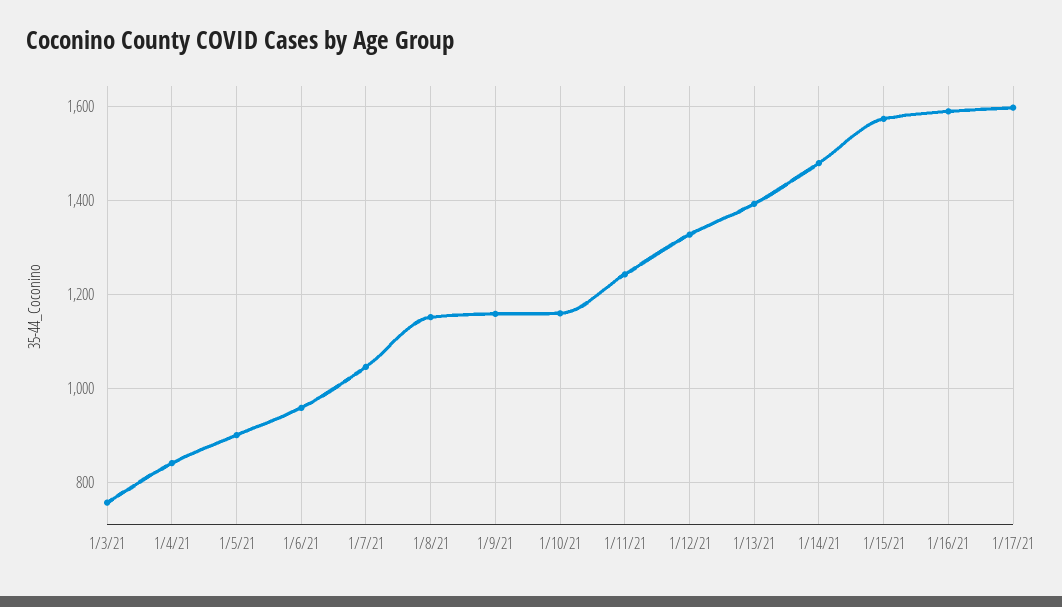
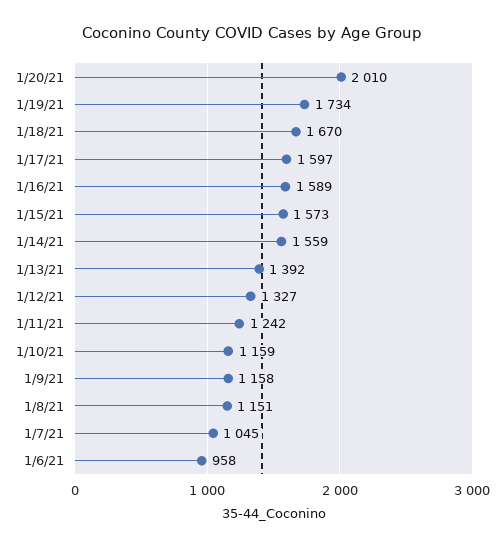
1/3/21: 760 -> none
1/4/21: 840 -> none
1/5/21: 900 -> none
1/14/21: 1480 -> 1559
1/20/21: none -> 2010
1/19/21: none -> 1734
1/18/21: none -> 1670

